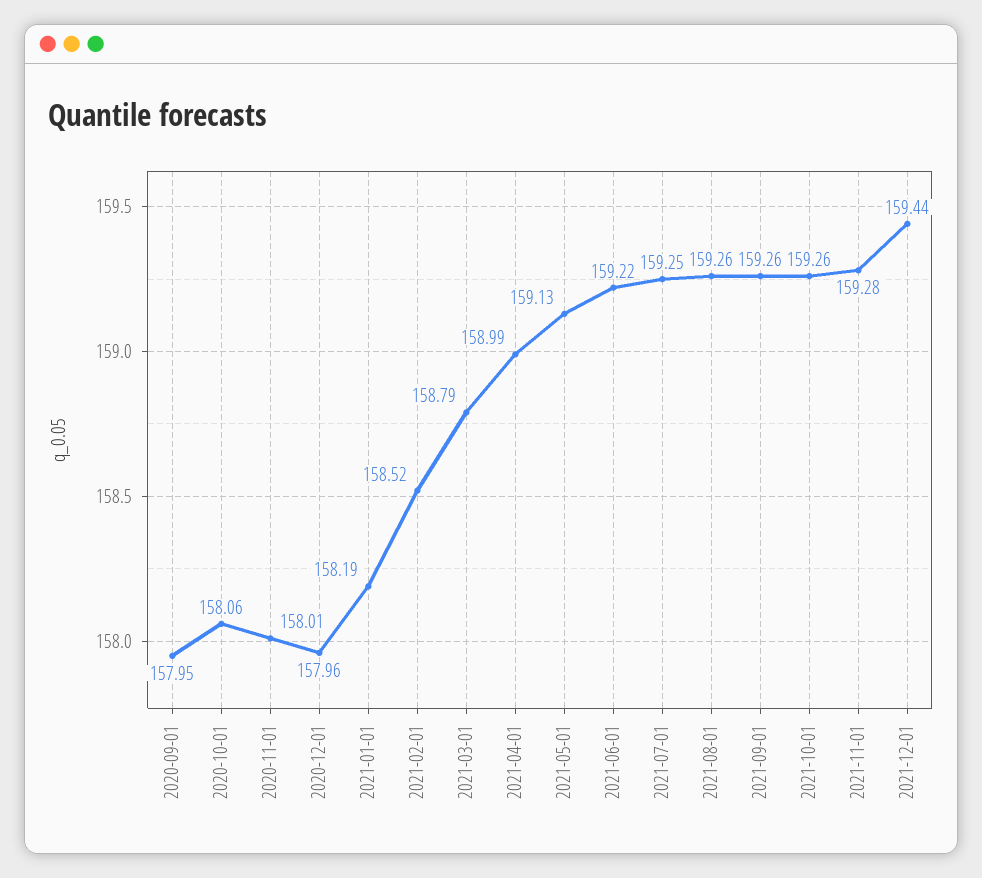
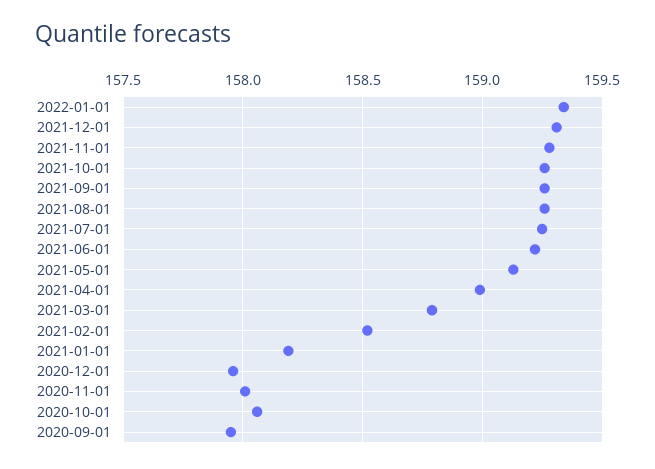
2021-12-01: 159.44 -> 159.3
2022-01-01: none -> 159.35

